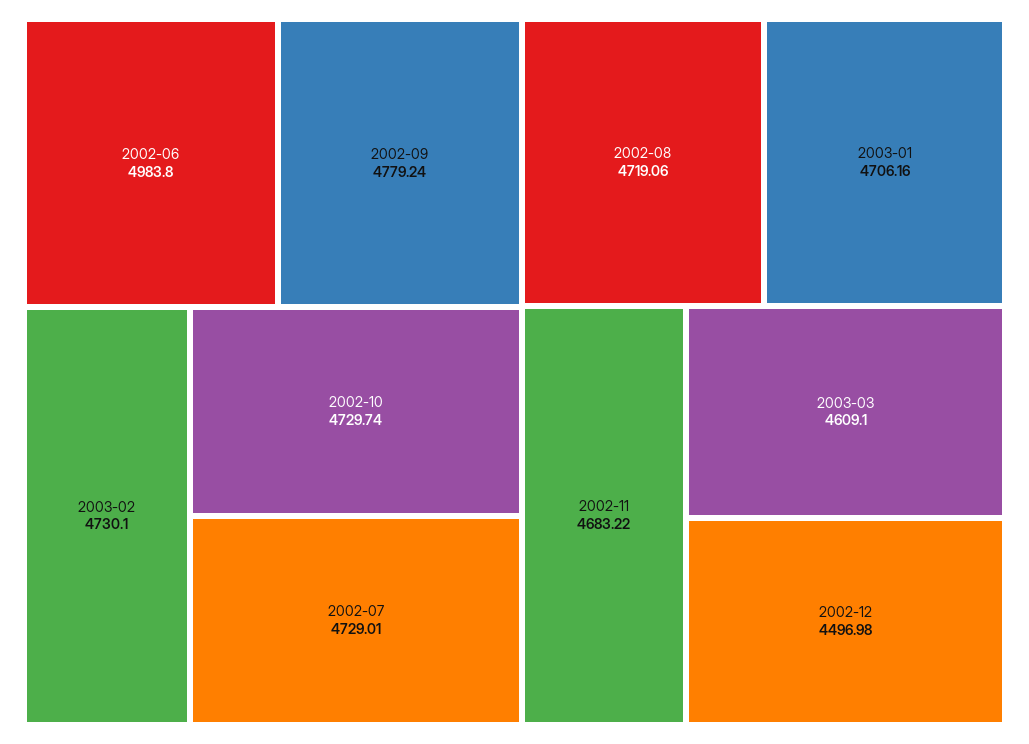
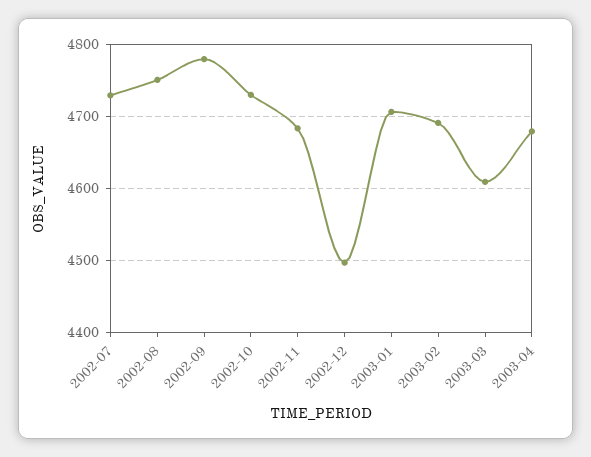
2002-06: 4983.8 -> none
2003-02: 4730.1 -> 4690
2002-08: 4719.06 -> 4750
2003-04: none -> 4680

